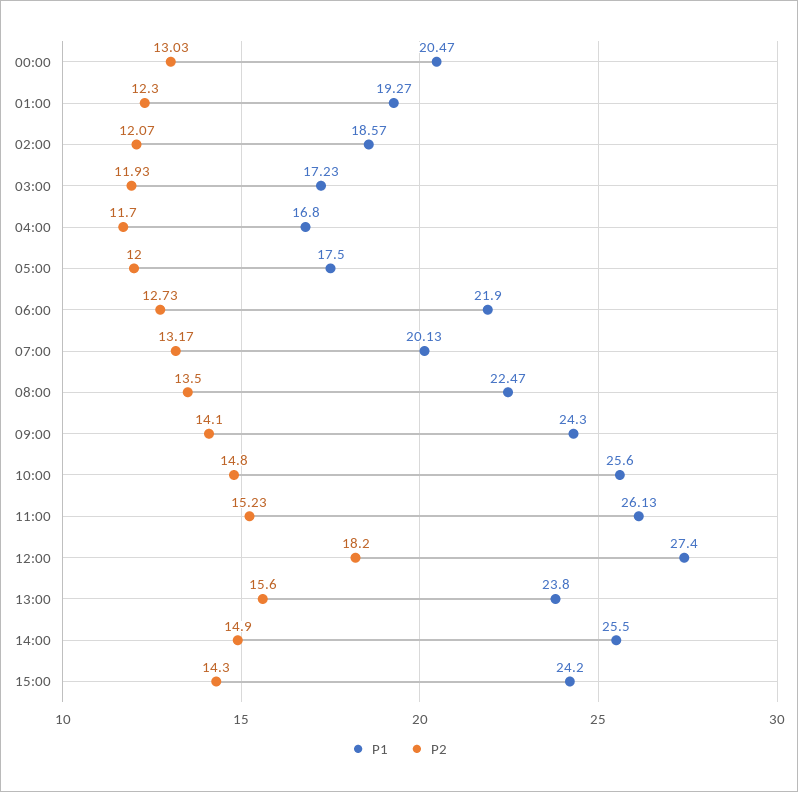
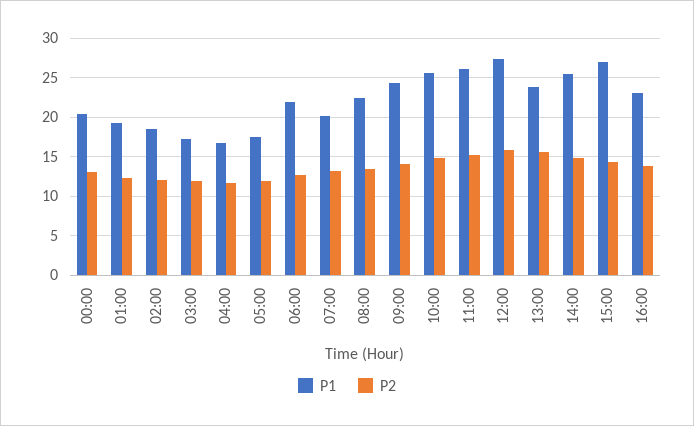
P2, 12:00: 18.2 -> 16
P1, 15:00: 24.2 -> 27
P1, 16:00: none -> 23
P2, 16:00: none -> 14

